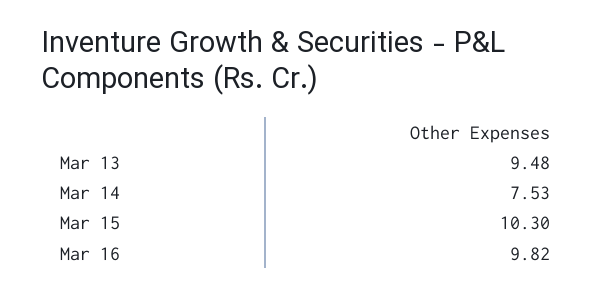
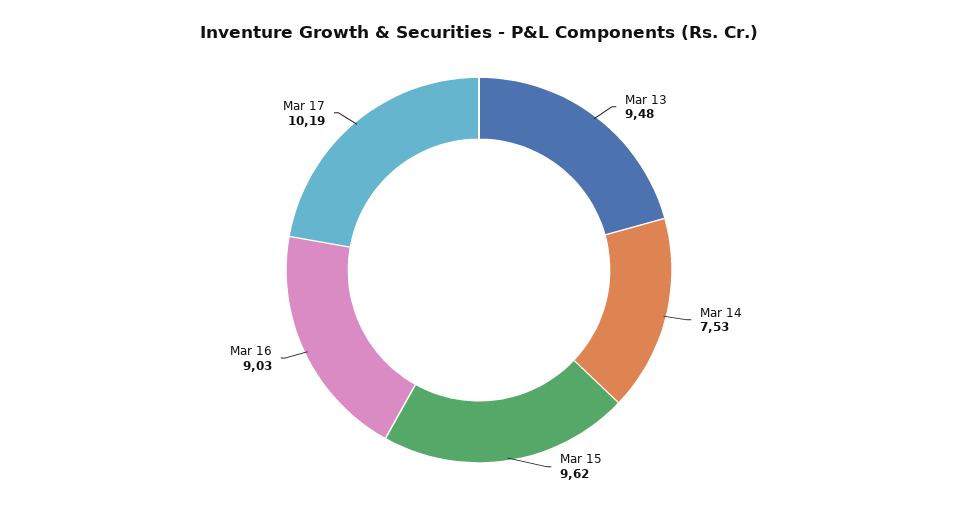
Mar 15: 10.3 -> 9.62
Mar 16: 9.82 -> 9.03
Mar 17: none -> 10.19

